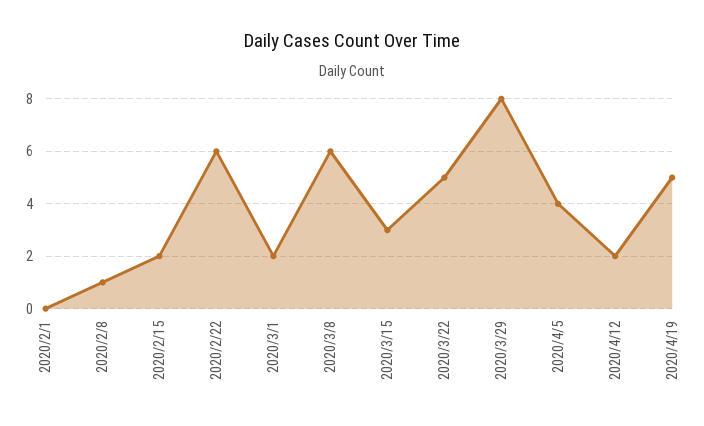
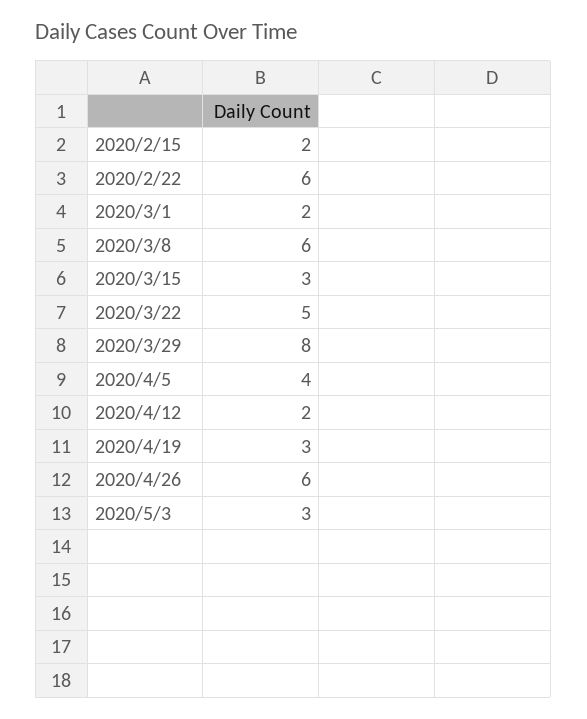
2020/2/1: 0 -> none
2020/2/8: 1 -> none
2020/4/19: 5 -> 3
2020/4/26: none -> 6
2020/5/3: none -> 3

